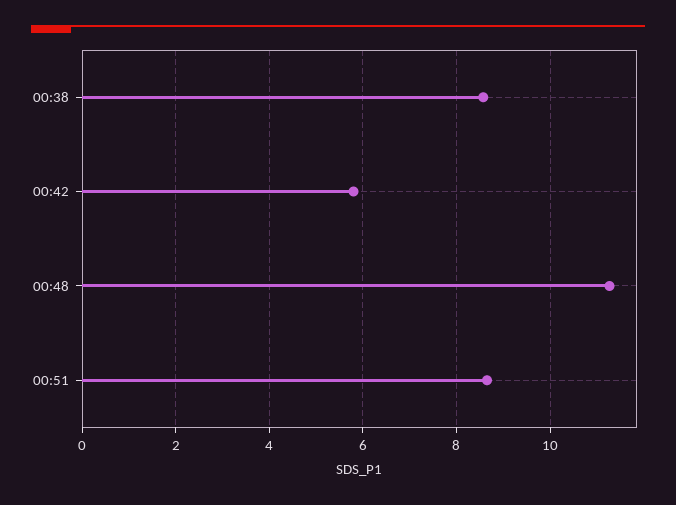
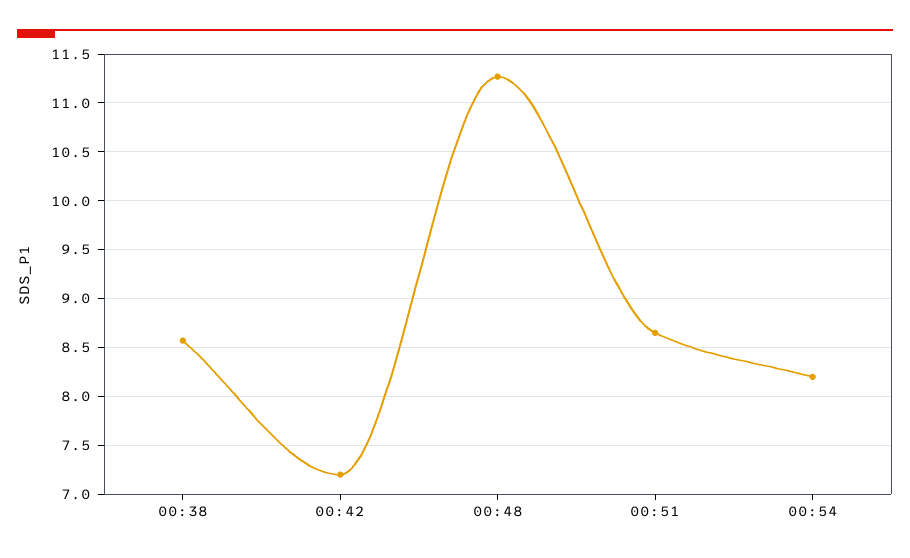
00:42: 5.8 -> 7.2
00:54: none -> 8.2

